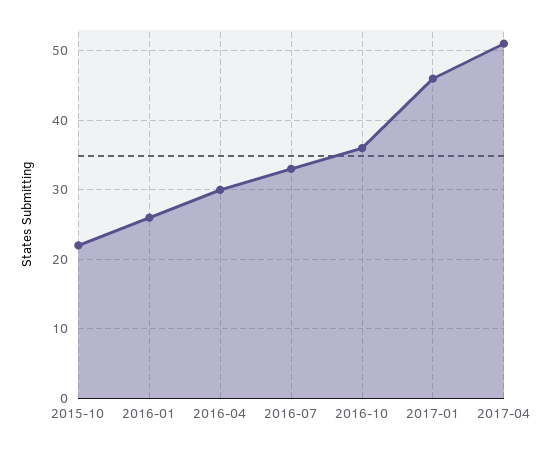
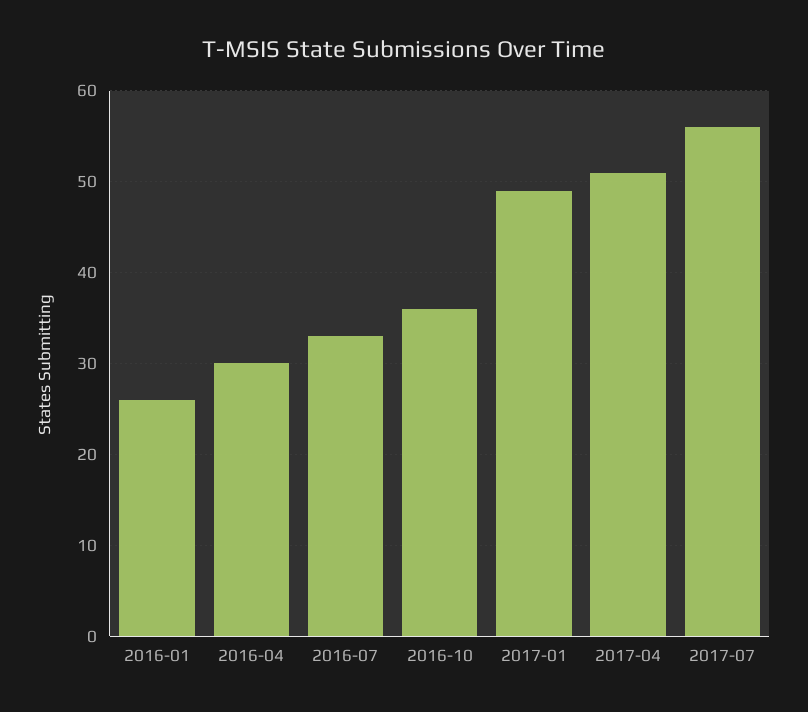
2015-10: 22 -> none
2017-01: 46 -> 49
2017-07: none -> 56

